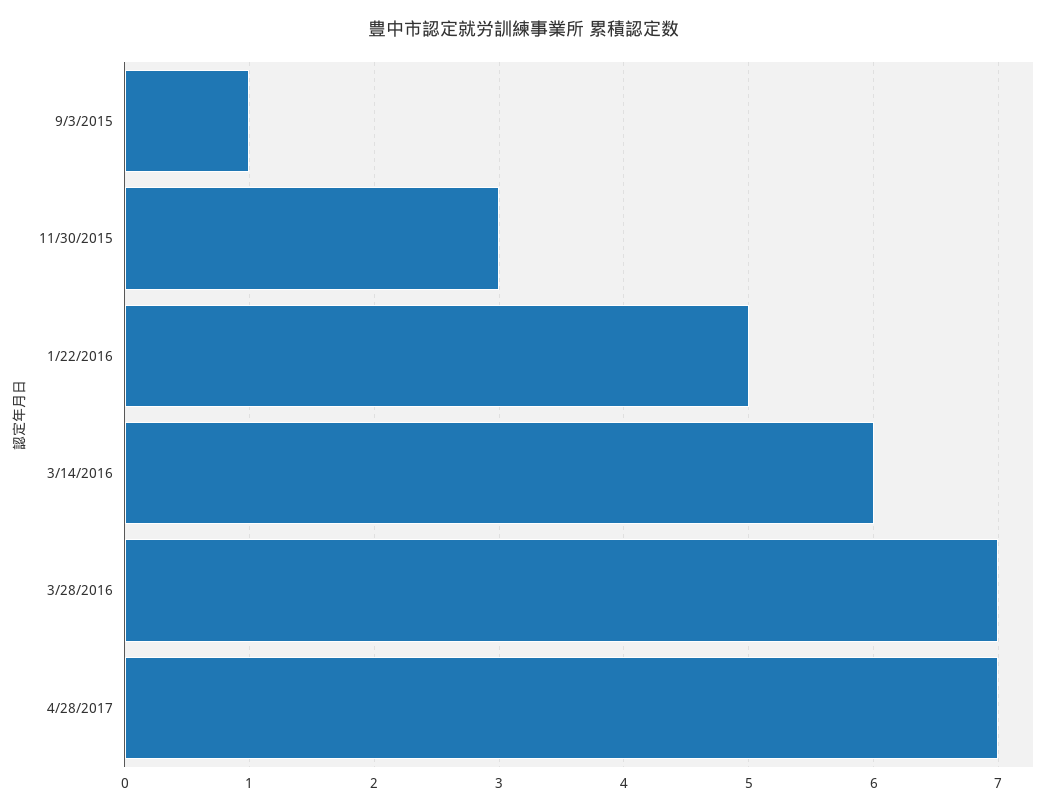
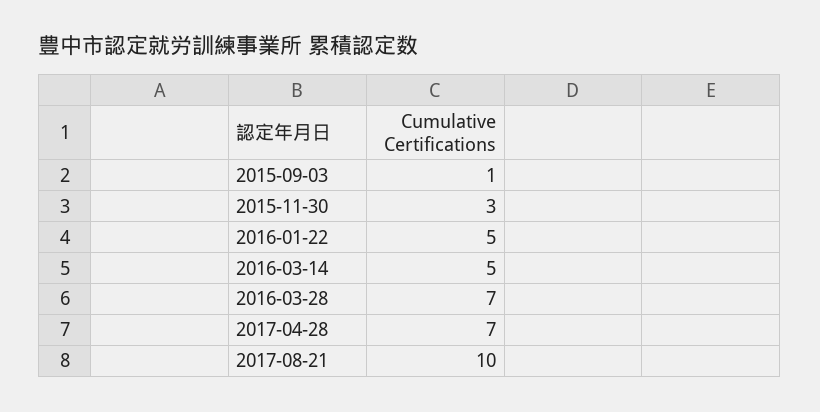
3/14/2016: 6 -> 5
2017-08-21: none -> 10

